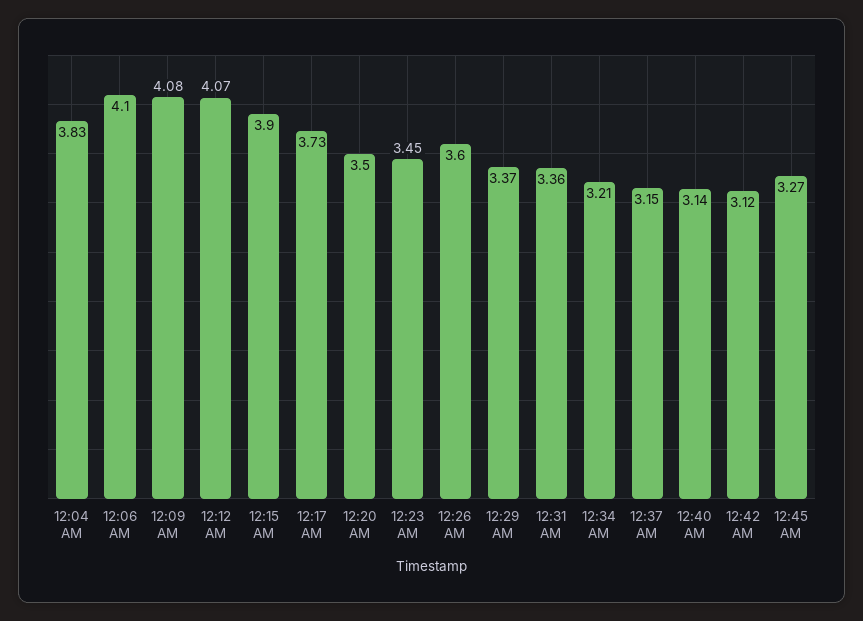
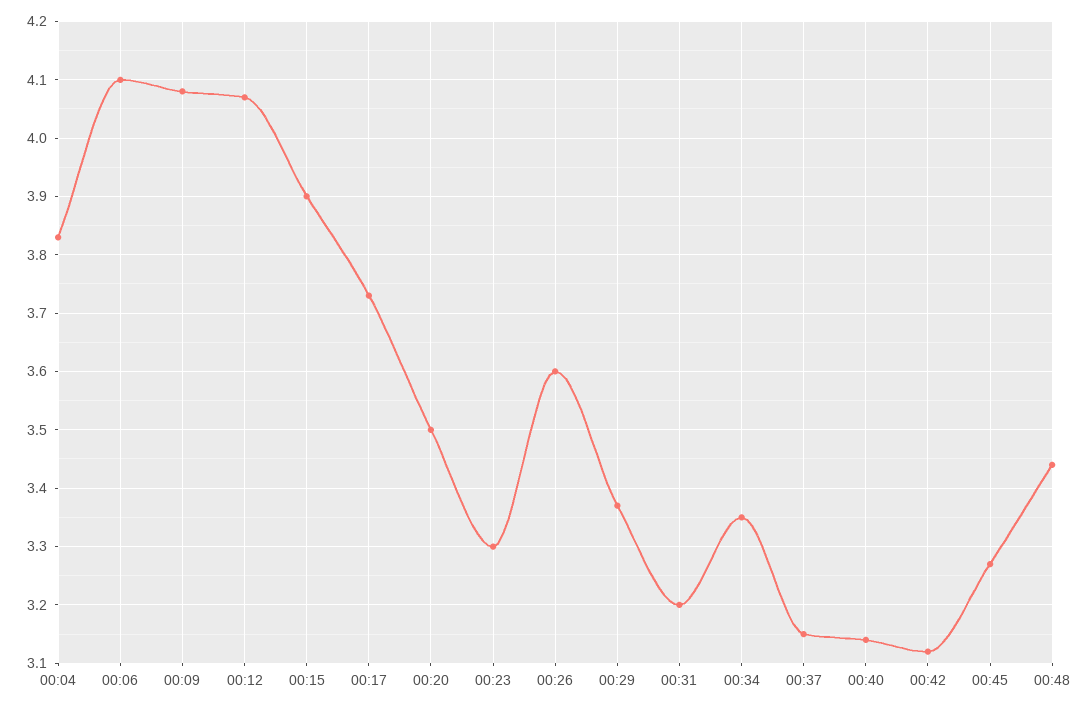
12:23 AM: 3.45 -> 3.3
12:31 AM: 3.36 -> 3.2
12:34 AM: 3.21 -> 3.35
00:48: none -> 3.45

